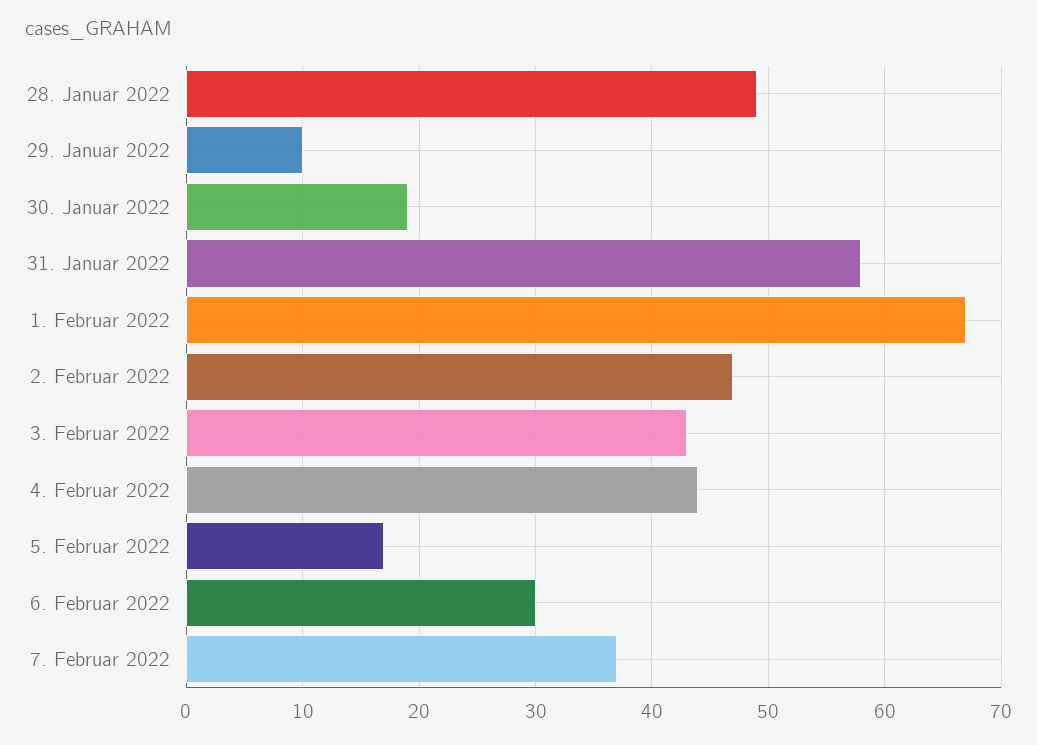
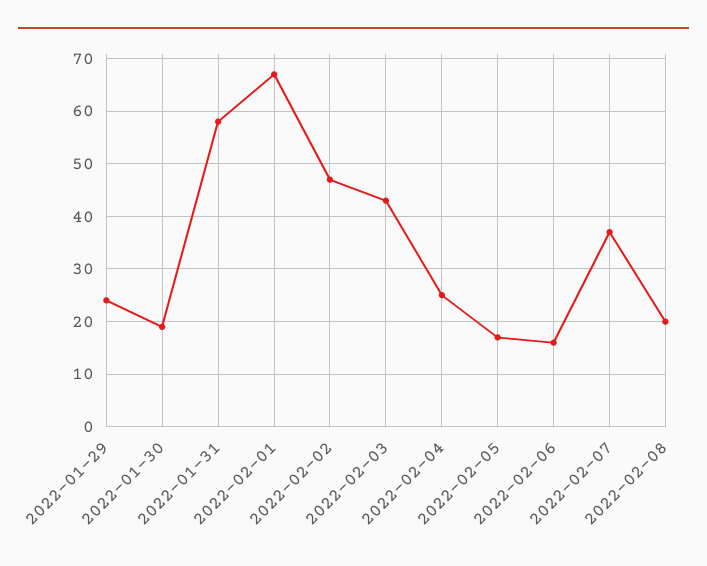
28. Januar 2022: 49 -> none
29. Januar 2022: 10 -> 25
4. Februar 2022: 44 -> 25
6. Februar 2022: 30 -> 15
2022-02-08: none -> 20

